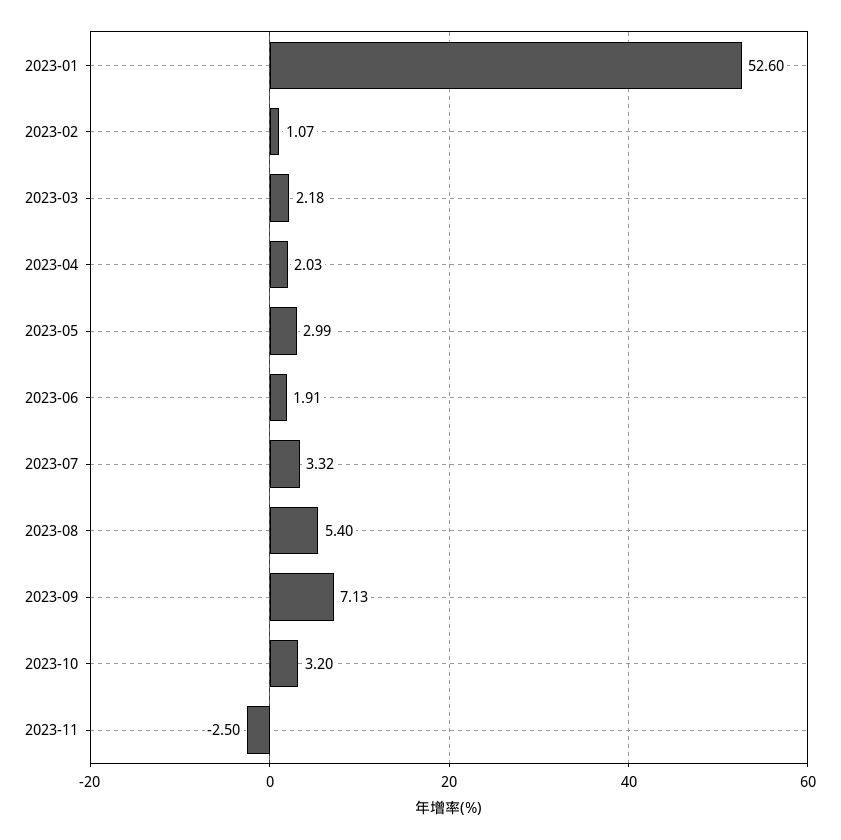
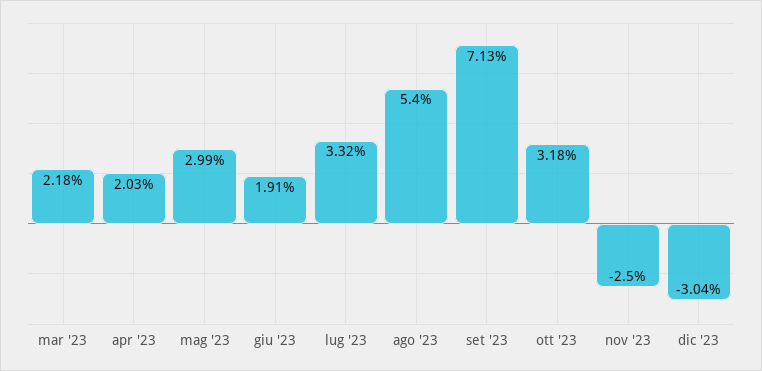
2023-01: 52.6 -> none
2023-02: 1.07 -> none
2023-10: 3.2 -> 3.18
dic '23: none -> -3.04

